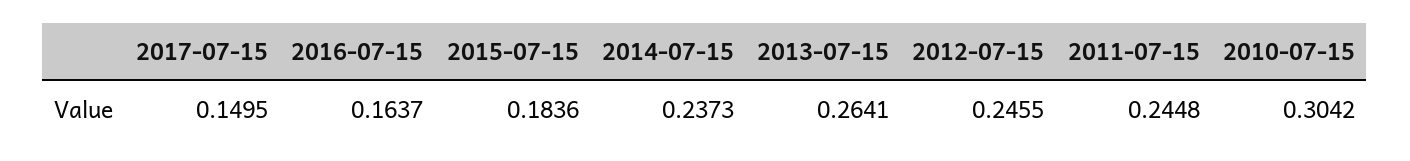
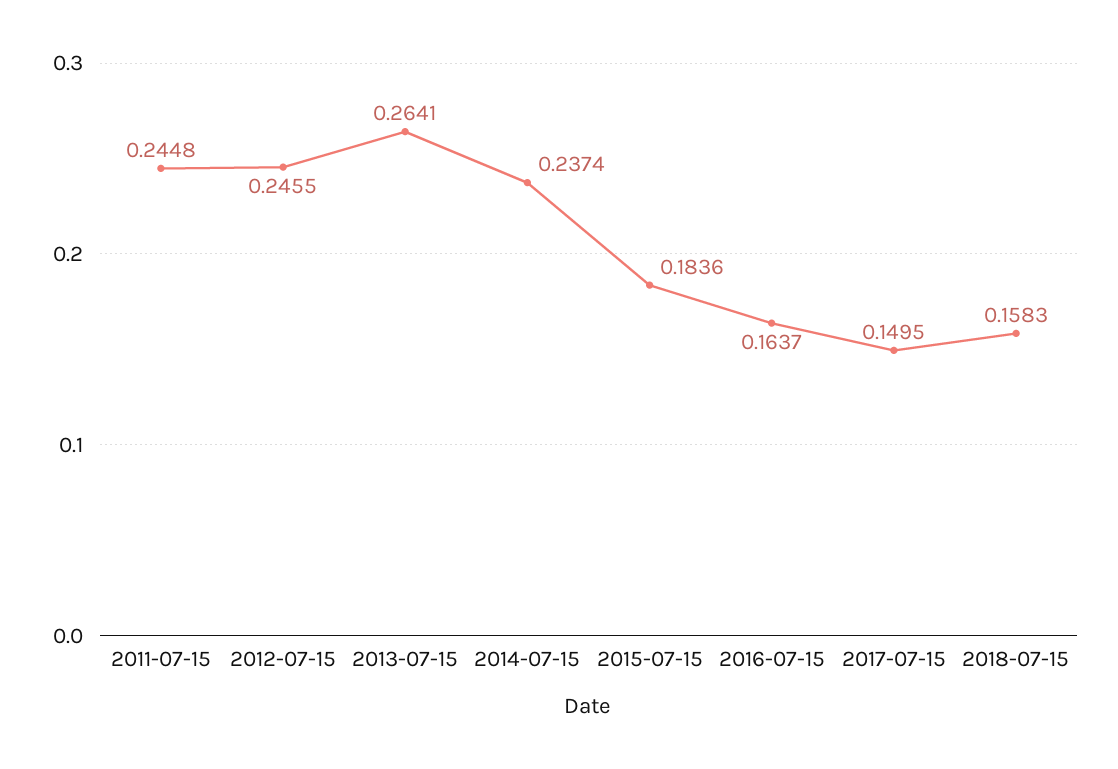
2014-07-15: 0.2373 -> 0.2374
2010-07-15: 0.3042 -> none
2018-07-15: none -> 0.1583

